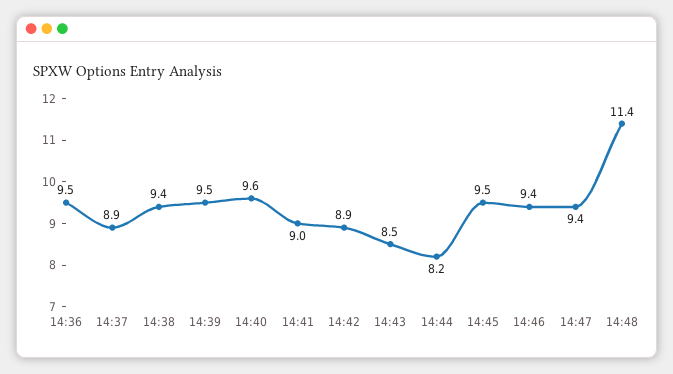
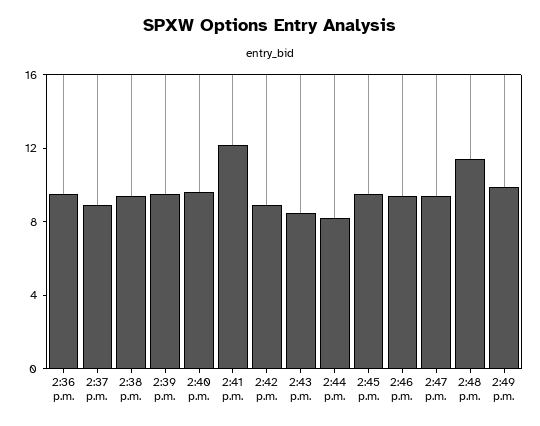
14:41: 9 -> 12
2:49 p.m.: none -> 10

